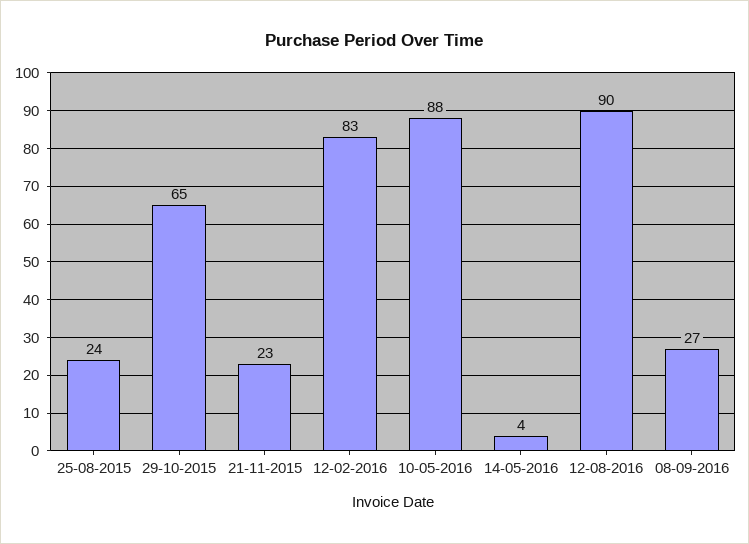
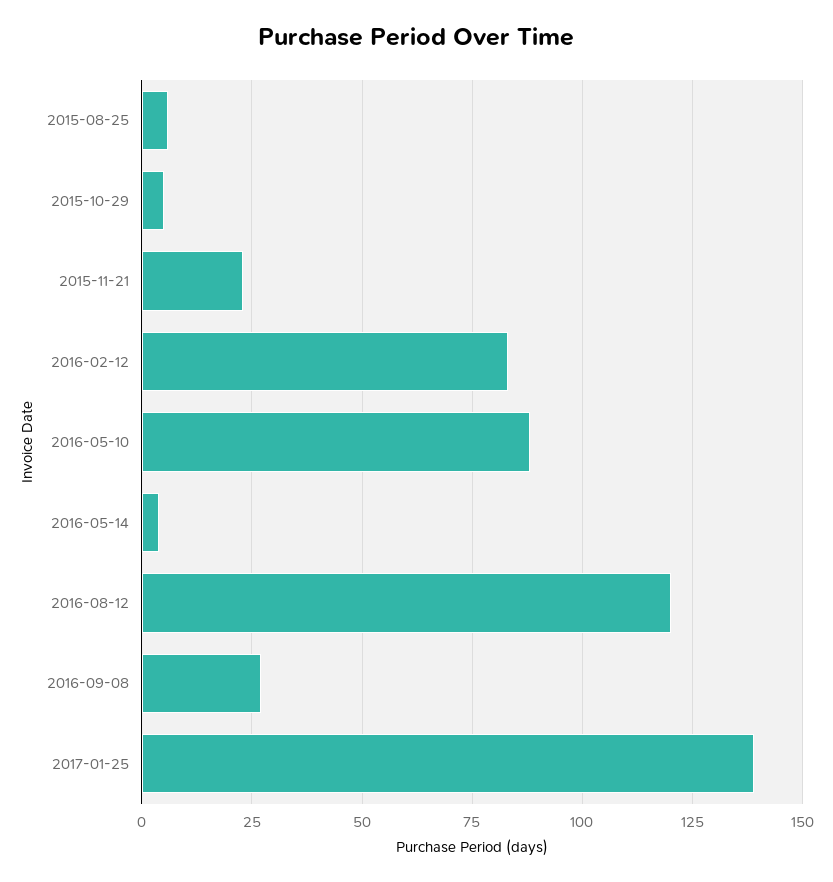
25-08-2015: 24 -> 5
29-10-2015: 65 -> 5
12-08-2016: 90 -> 120
2017-01-25: none -> 140

